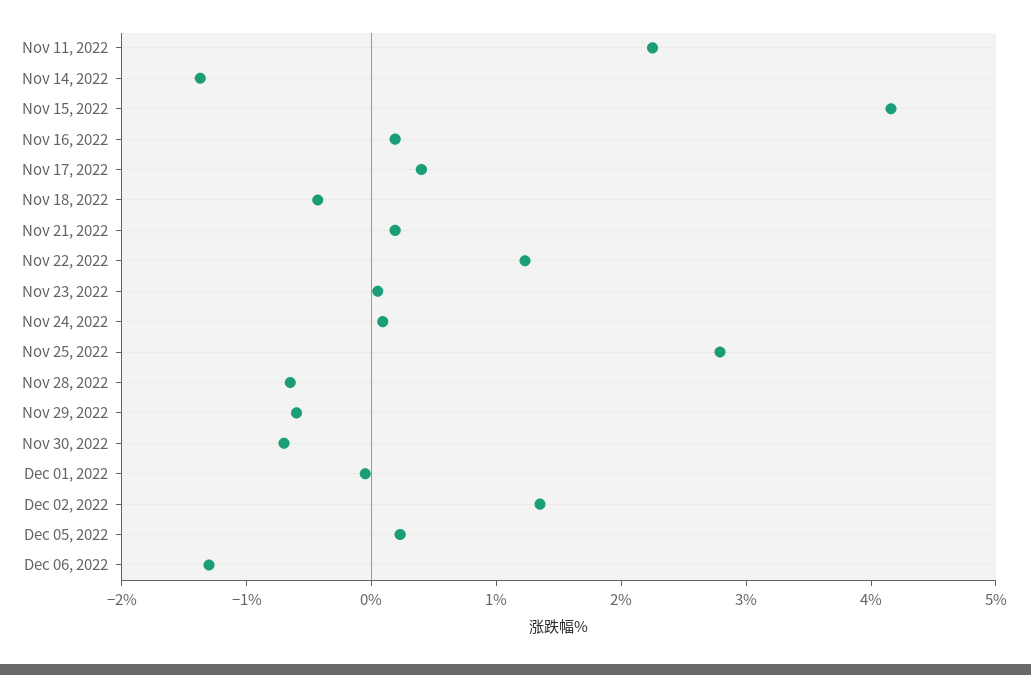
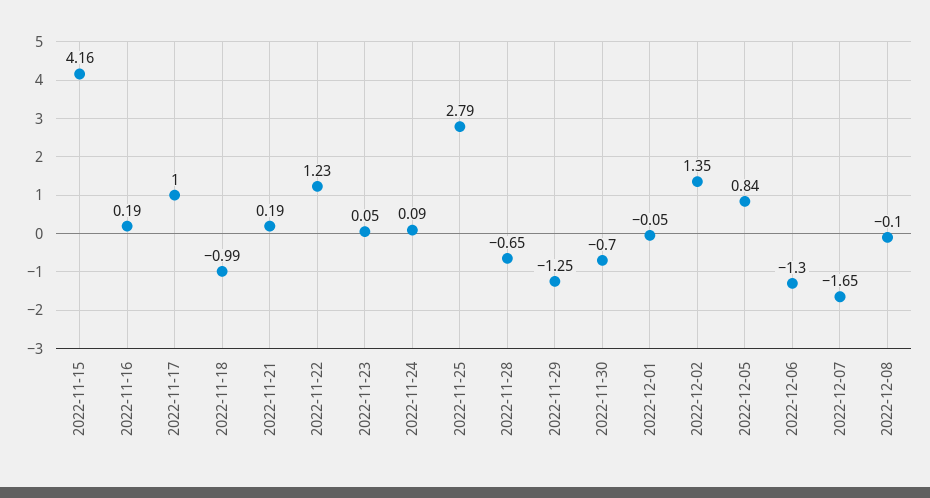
Nov 11, 2022: 2.2 -> none
Nov 14, 2022: -1.4 -> none
Nov 17, 2022: 0.4 -> 1
Nov 18, 2022: -0.4 -> -0.99
Nov 29, 2022: -0.6 -> -1.25
Dec 05, 2022: 0.2 -> 0.84
2022-12-07: none -> -1.65
2022-12-08: none -> -0.1

